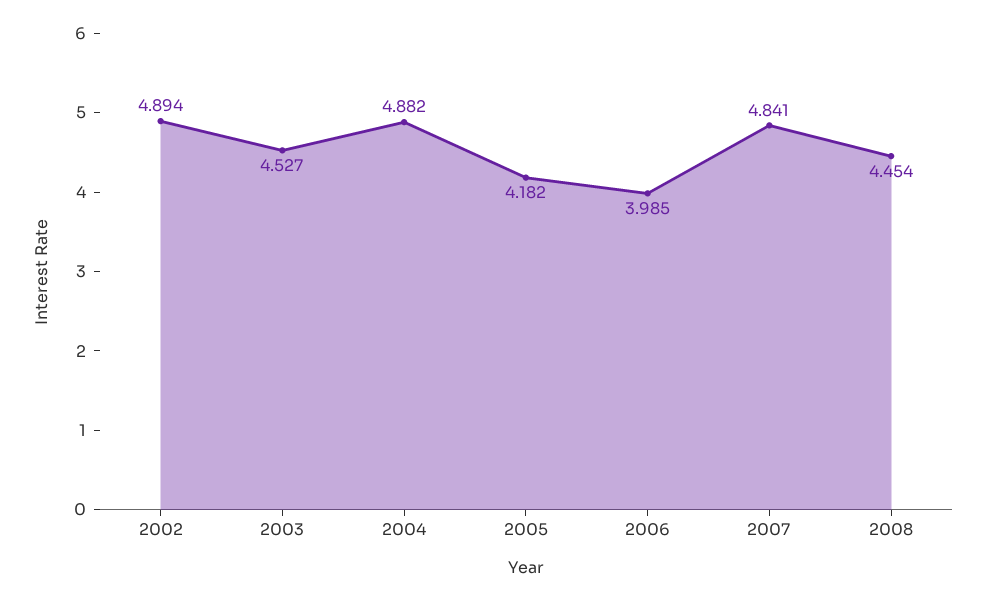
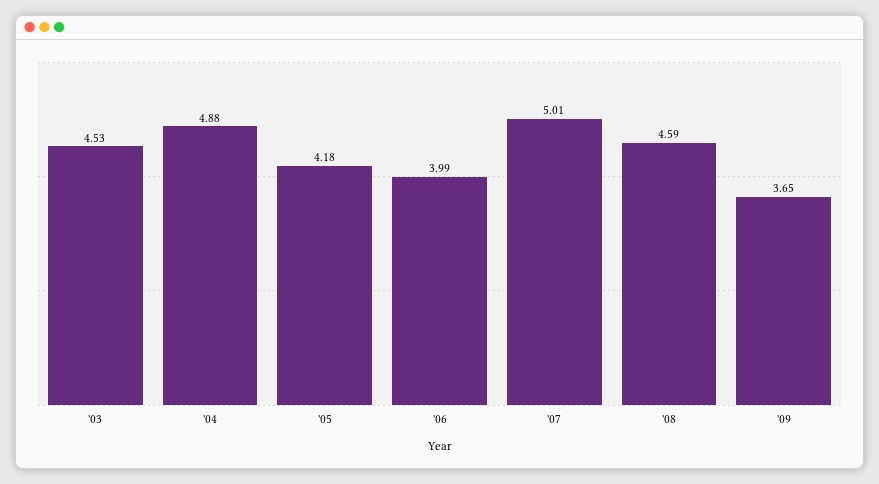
2002: 4.894 -> none
2007: 4.841 -> 5.01
2008: 4.454 -> 4.59
'09: none -> 3.65

